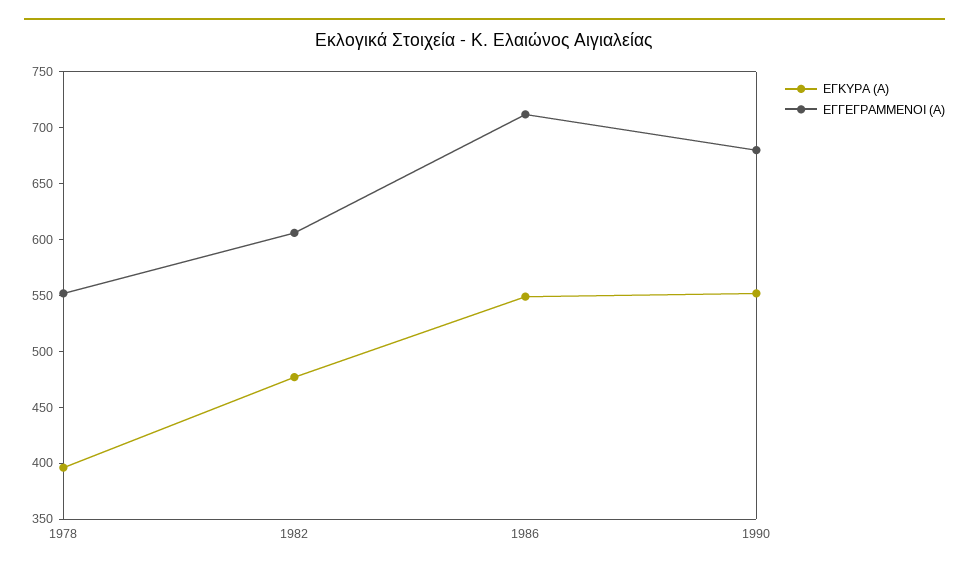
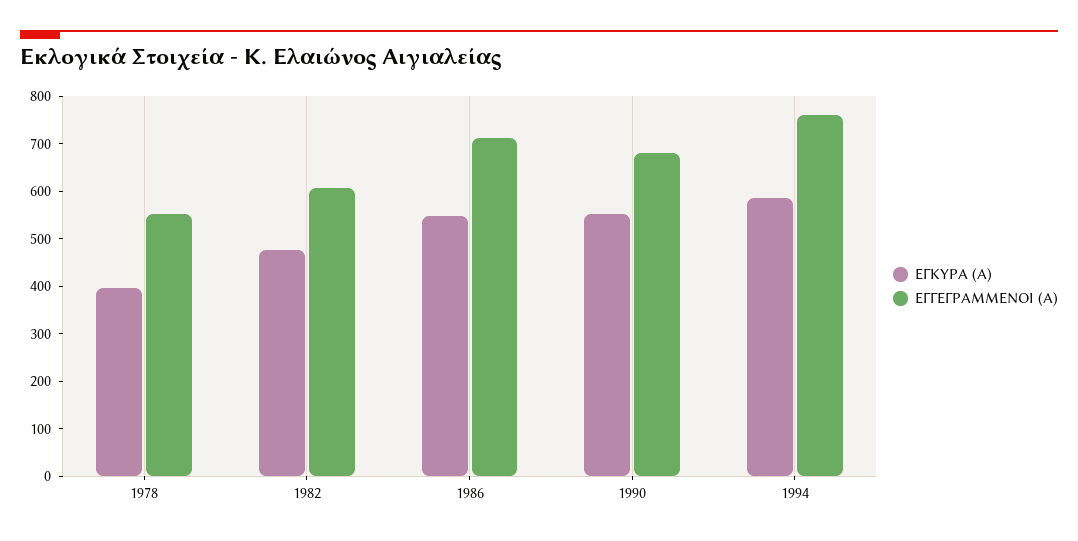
ΕΓΚΥΡΑ (Α), 1994: none -> 580
ΕΓΓΕΓΡΑΜΜΕΝΟΙ (Α), 1994: none -> 760

